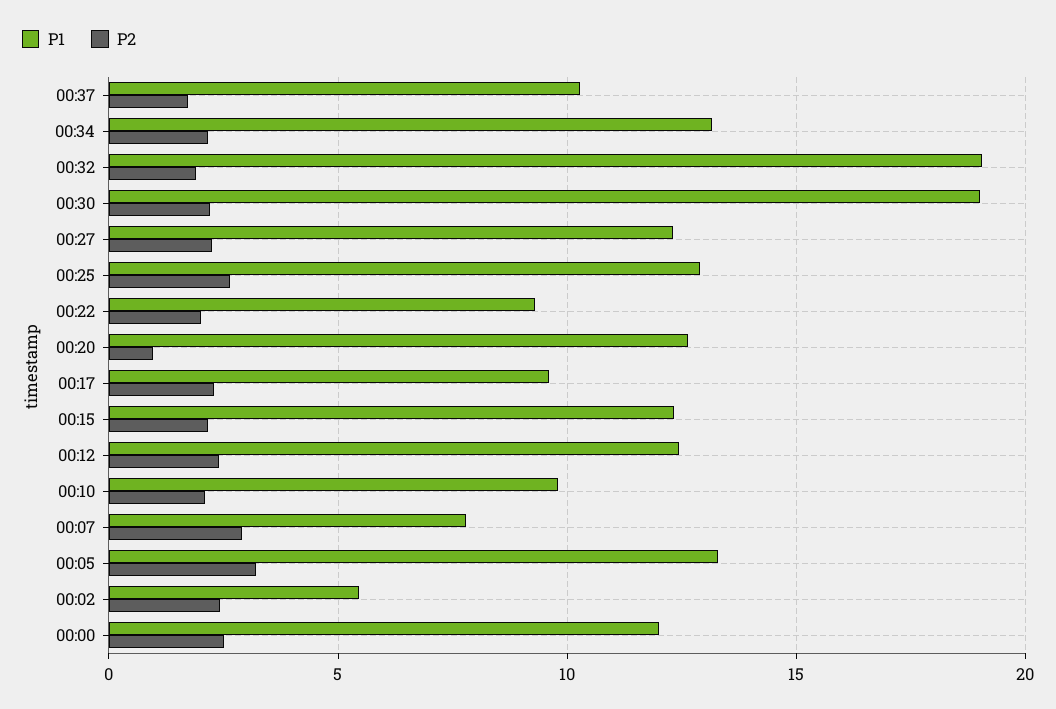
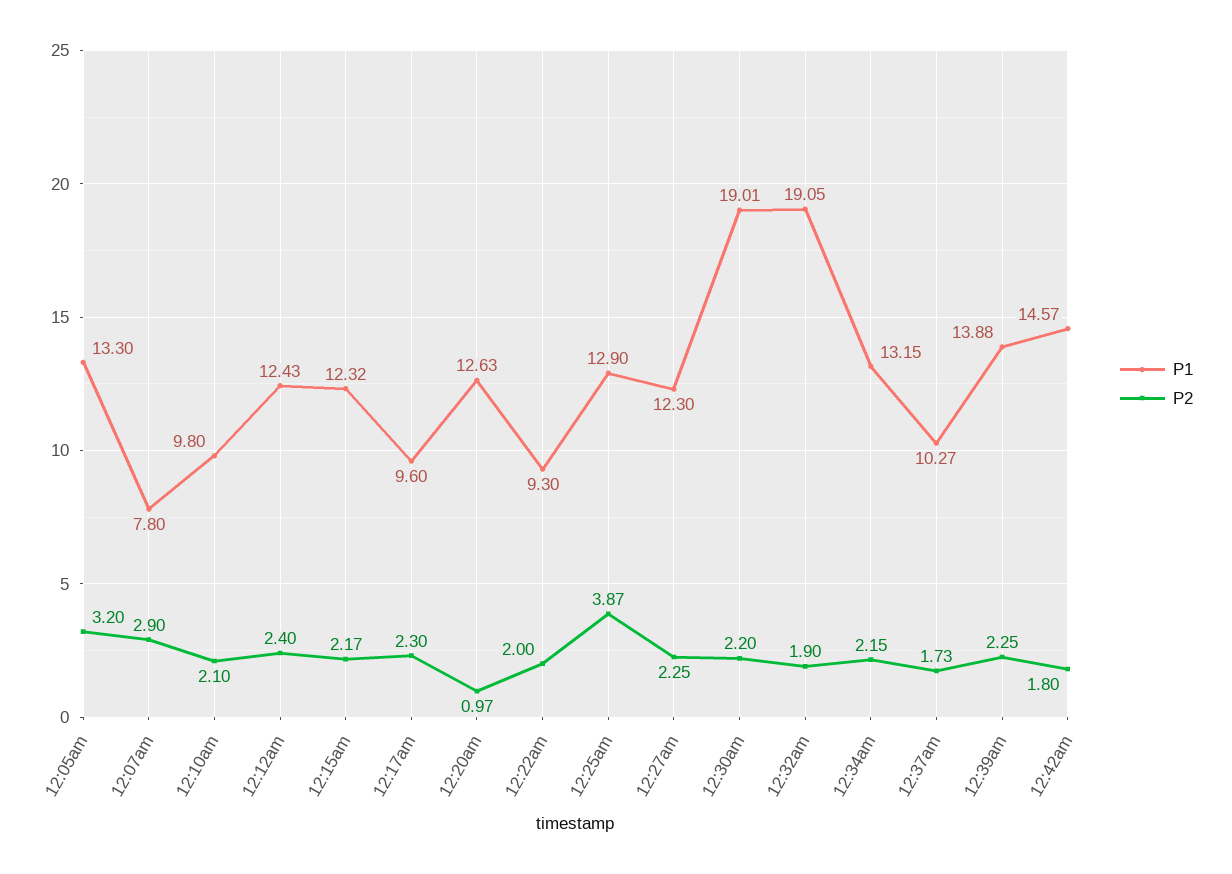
P2, 00:25: 2.5 -> 3.87
P1, 00:02: 5.5 -> none
P2, 00:02: 2.5 -> none
P1, 00:00: 12 -> none
P2, 00:00: 2.5 -> none
P1, 12:39am: none -> 13.88
P2, 12:39am: none -> 2.25
P1, 12:42am: none -> 14.57
P2, 12:42am: none -> 1.8

